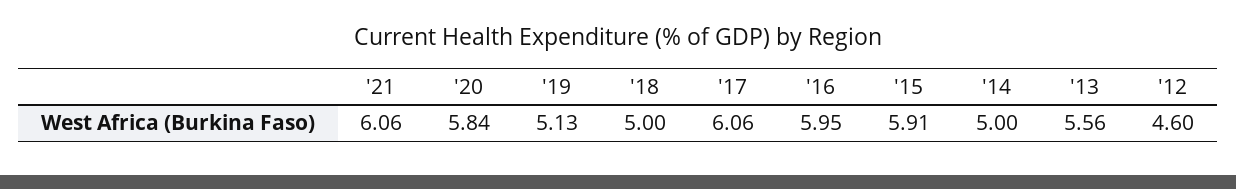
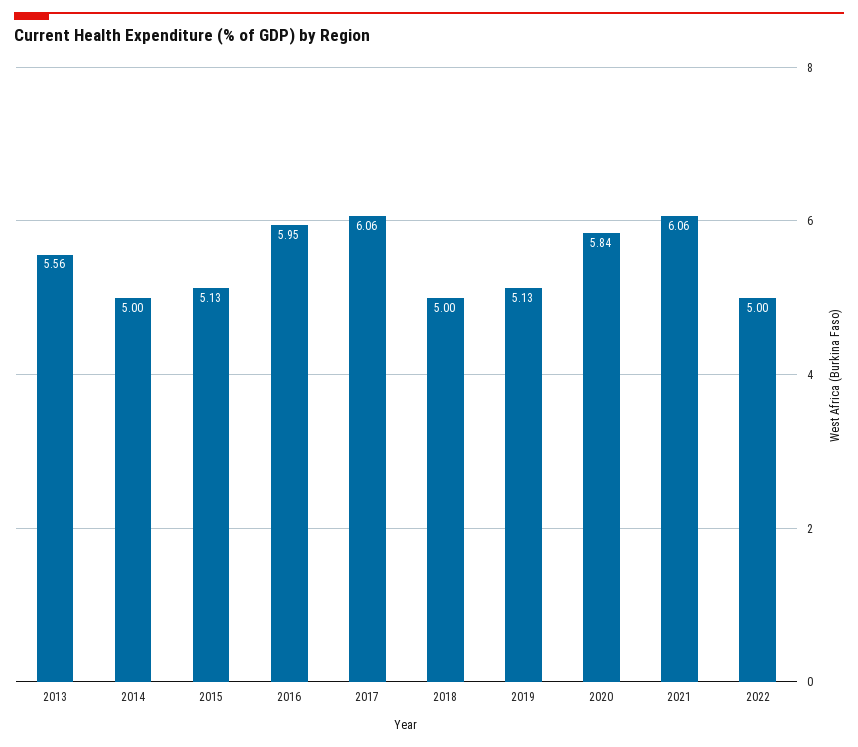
'15: 5.91 -> 5.13
'12: 4.6 -> none
2022: none -> 5

